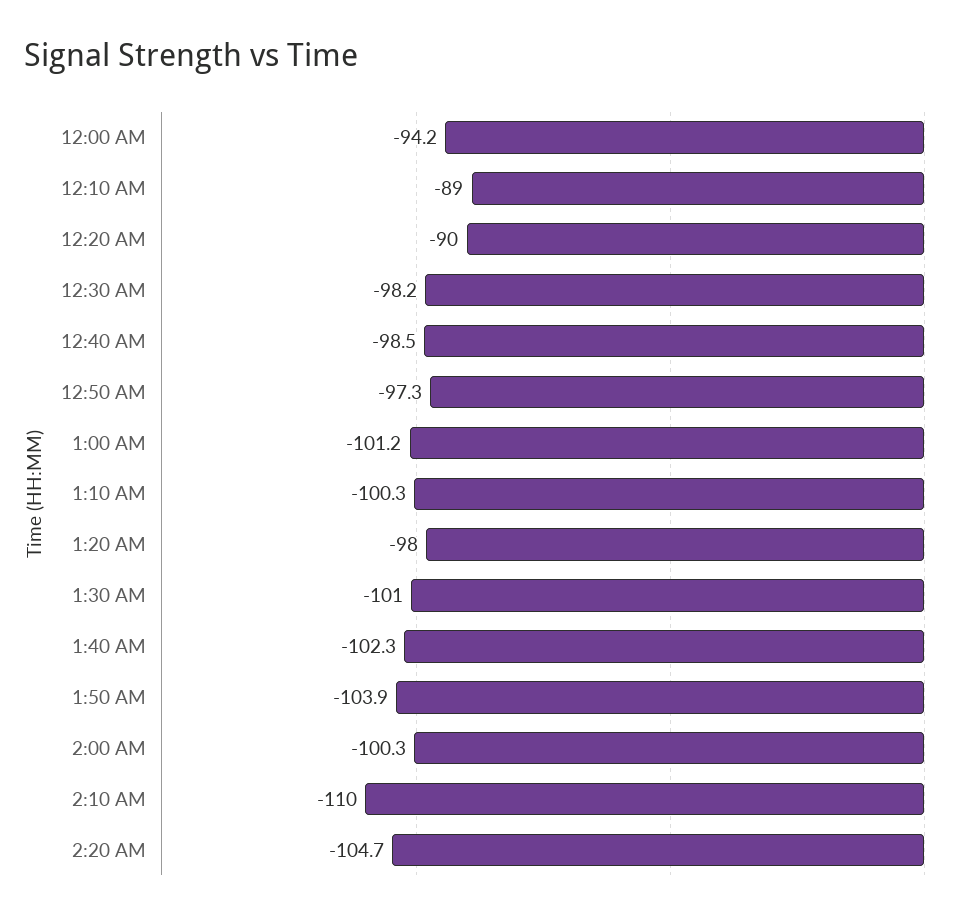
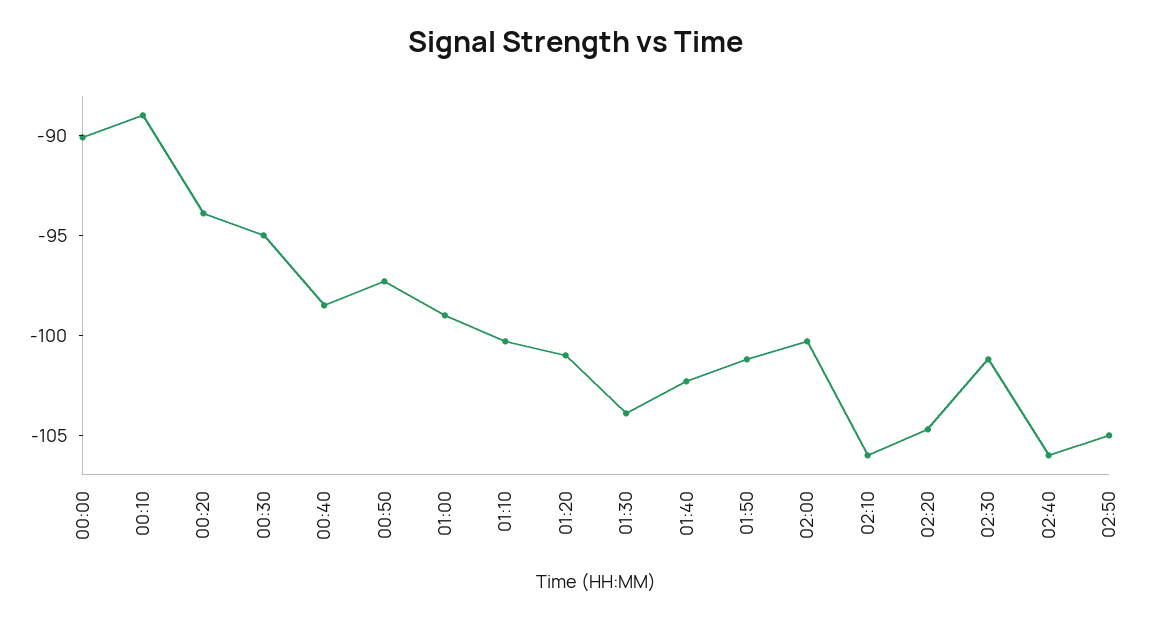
12:00 AM: -94.2 -> -90
12:20 AM: -90 -> -94
12:30 AM: -98.2 -> -95
1:00 AM: -101.2 -> -99
1:20 AM: -98 -> -101
1:30 AM: -101 -> -104
1:50 AM: -103.9 -> -101
2:10 AM: -110 -> -106
02:30: none -> -101
02:40: none -> -106
02:50: none -> -105

